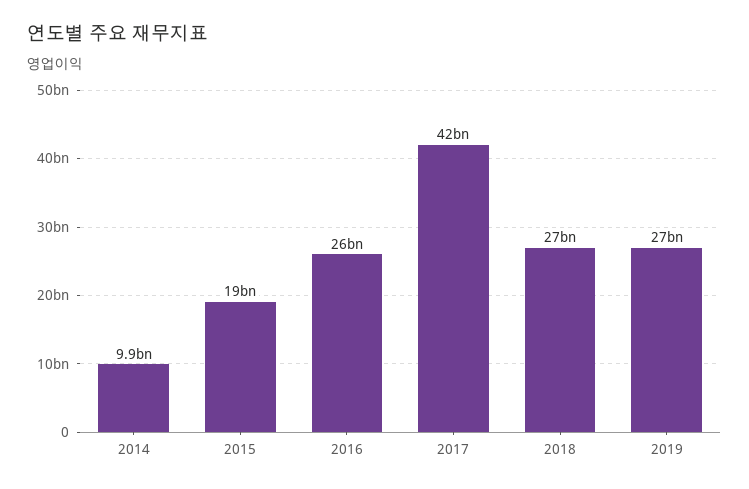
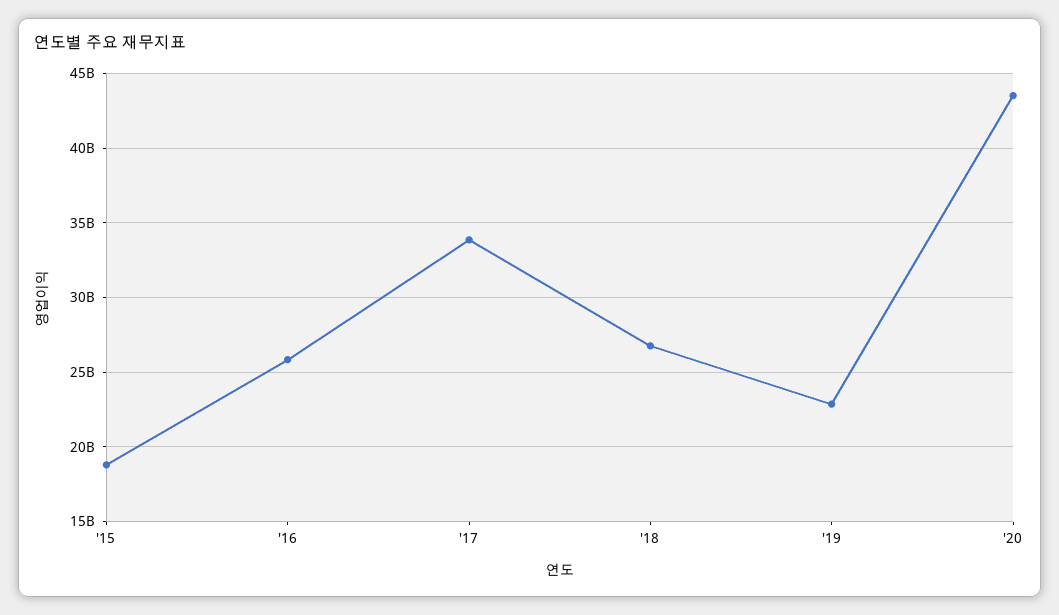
2014: 9900000000 -> none
2017: 42000000000 -> 34000000000
2019: 27000000000 -> 23000000000
'20: none -> 43500000000

